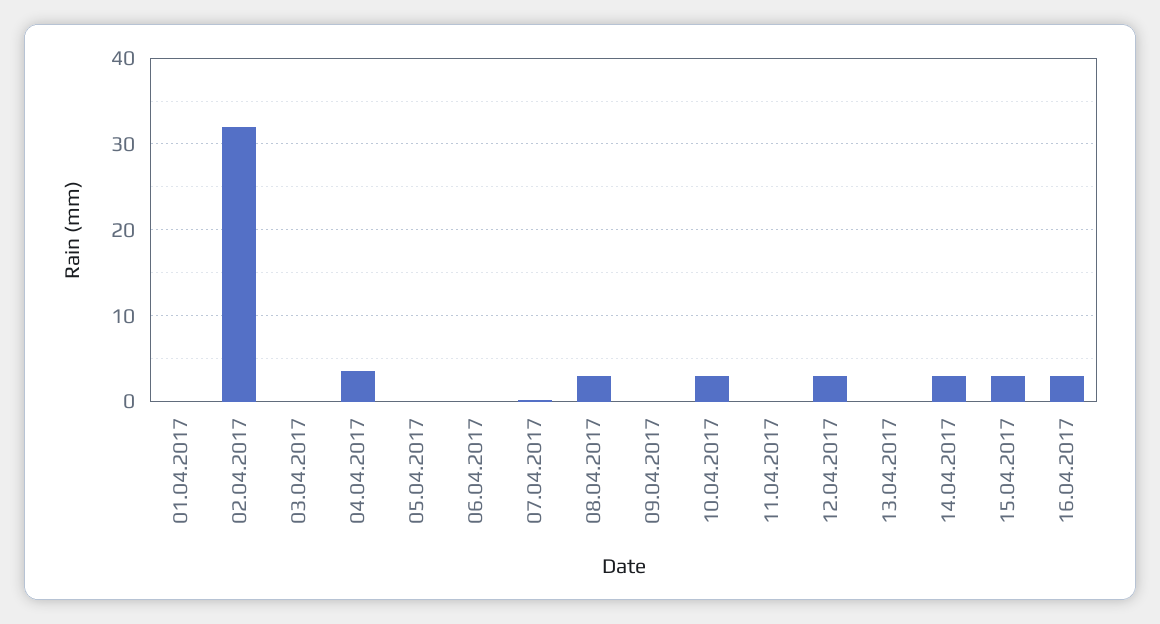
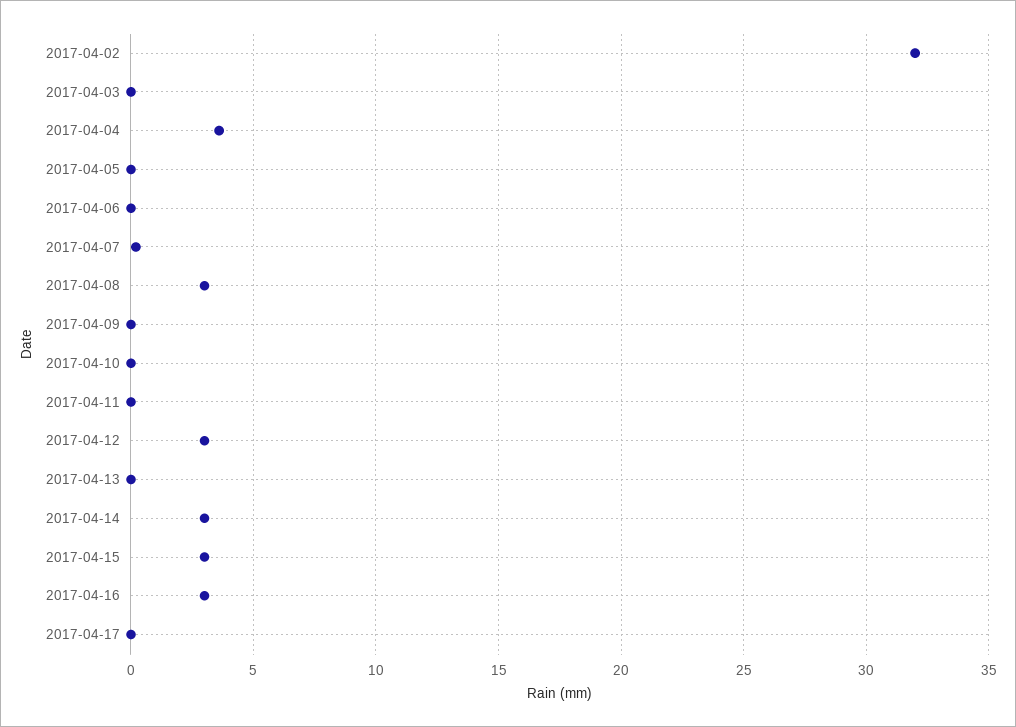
01.04.2017: 0 -> none
10.04.2017: 3 -> 0
2017-04-17: none -> 0

